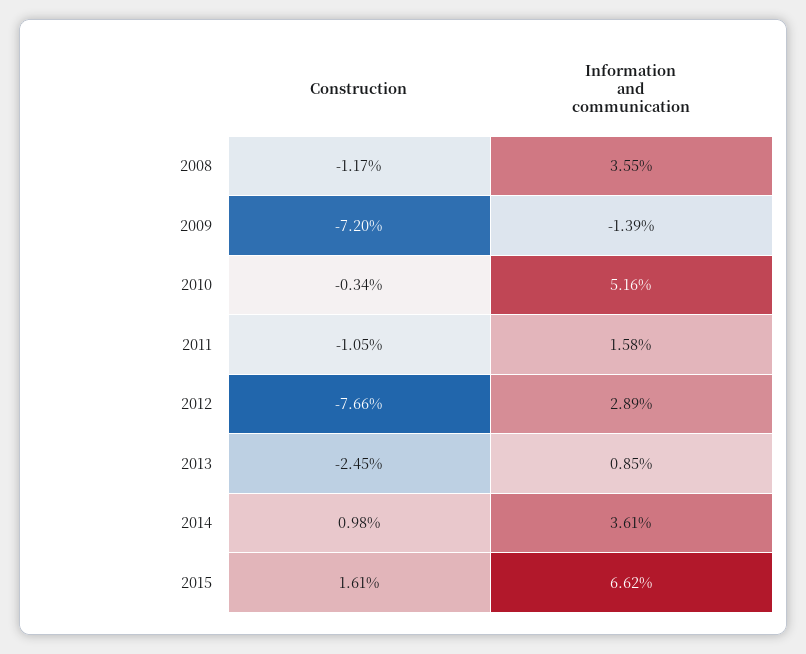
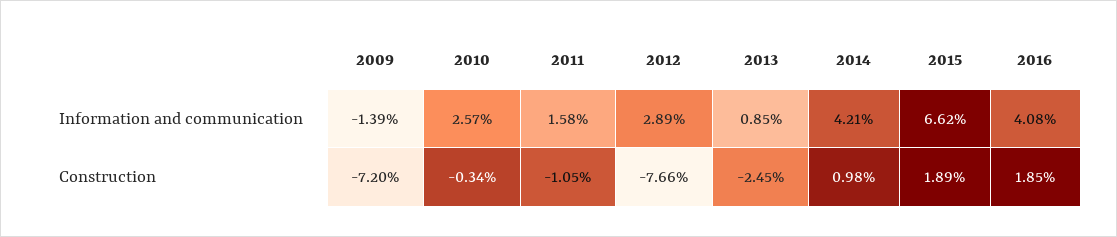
Construction, 2008: -1.17 -> none
Information and communication, 2008: 3.55 -> none
Information and communication, 2010: 5.16 -> 2.57
Information and communication, 2014: 3.61 -> 4.21
Construction, 2015: 1.61 -> 1.89
Information and communication, 2016: none -> 4.08
Construction, 2016: none -> 1.85

